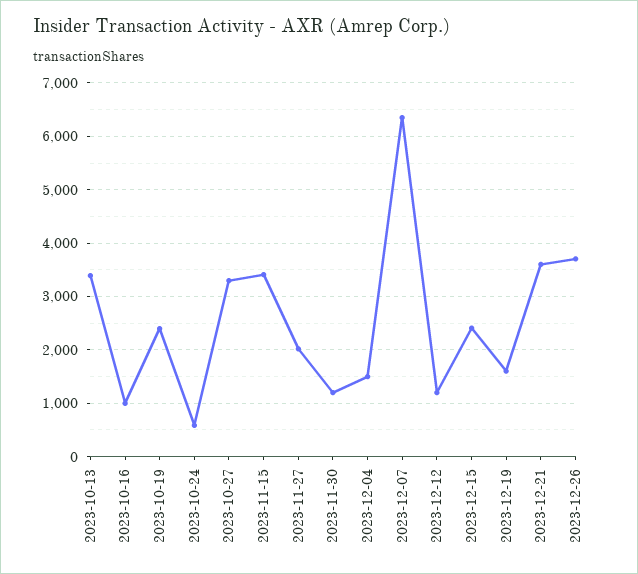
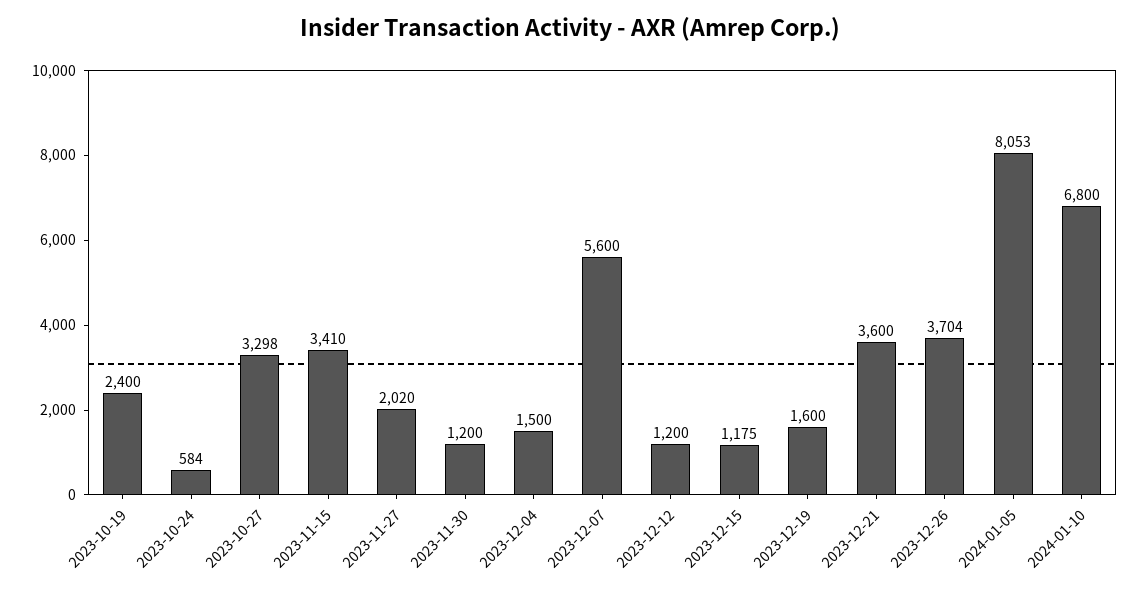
2023-10-13: 3400 -> none
2023-10-16: 1000 -> none
2023-12-07: 6400 -> 5600
2023-12-15: 2400 -> 1175
2024-01-05: none -> 8053
2024-01-10: none -> 6800

